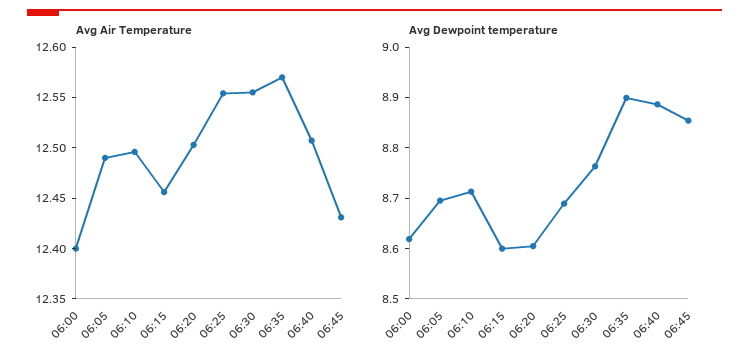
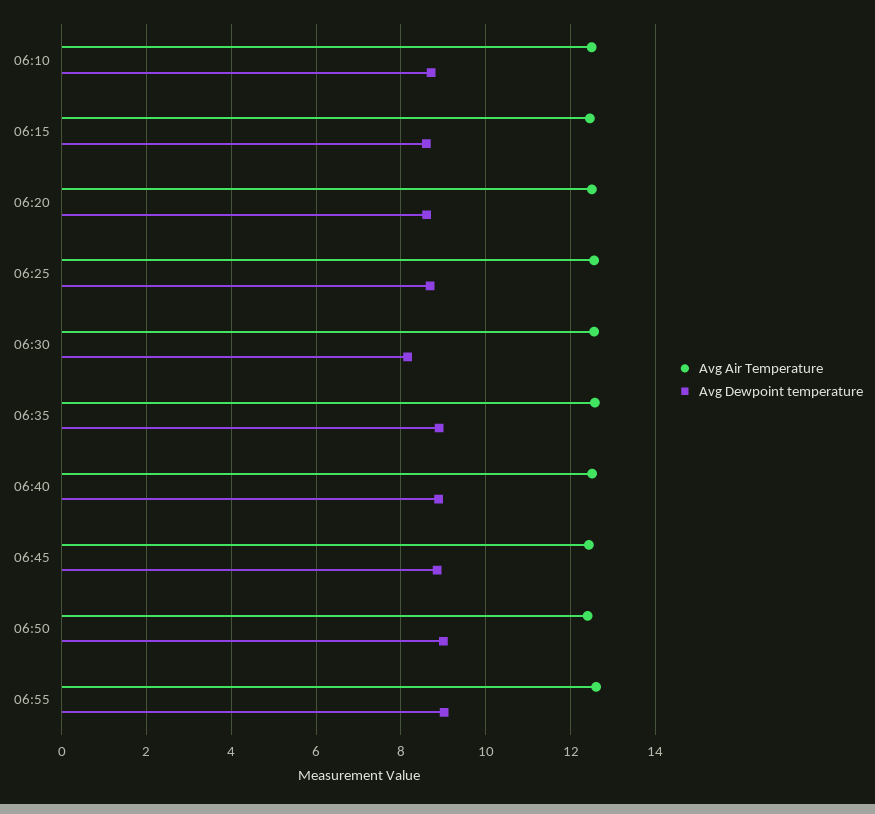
Avg Air Temperature, 06:00: 12.4 -> none
Avg Air Temperature, 06:05: 12.49 -> none
Avg Dewpoint temperature, 06:00: 8.62 -> none
Avg Dewpoint temperature, 06:05: 8.7 -> none
Avg Dewpoint temperature, 06:30: 8.76 -> 8.2
Avg Air Temperature, 06:50: none -> 12.4
Avg Dewpoint temperature, 06:50: none -> 9
Avg Air Temperature, 06:55: none -> 12.6
Avg Dewpoint temperature, 06:55: none -> 9

